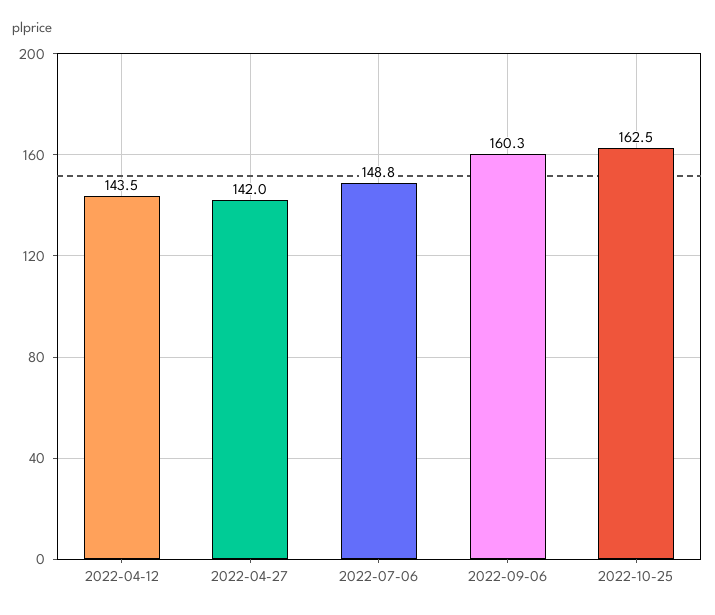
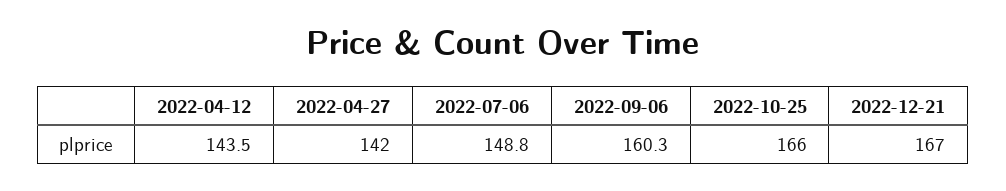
2022-10-25: 162.5 -> 166
2022-12-21: none -> 167

